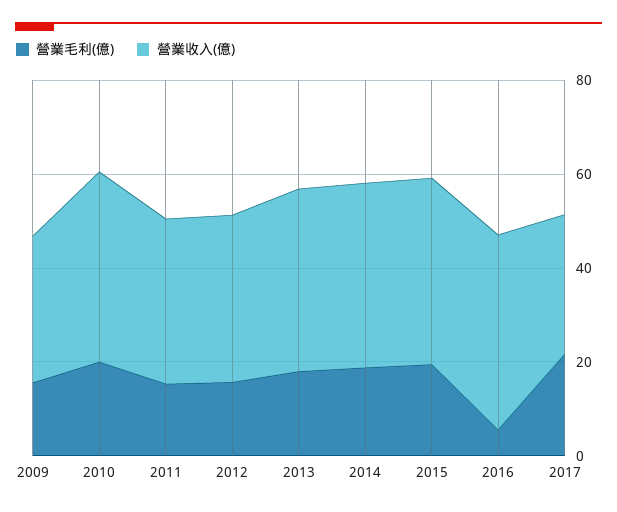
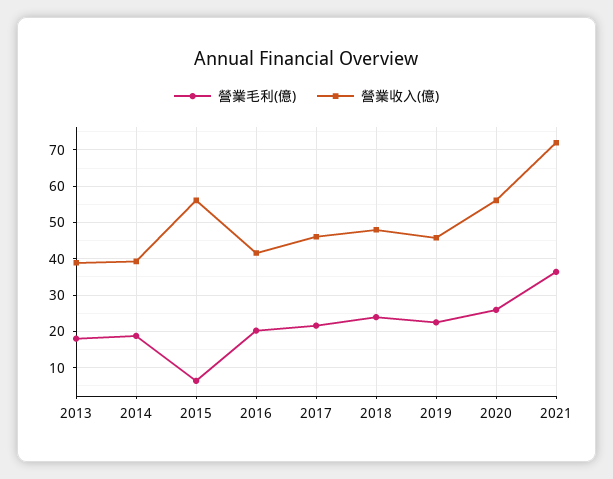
營業毛利(億), 2009: 15 -> none
營業收入(億), 2009: 30 -> none
營業毛利(億), 2010: 20 -> none
營業收入(億), 2010: 40 -> none
營業毛利(億), 2011: 15 -> none
營業收入(億), 2011: 35 -> none
營業毛利(億), 2012: 15 -> none
營業收入(億), 2012: 35 -> none
營業毛利(億), 2015: 20 -> 6
營業收入(億), 2015: 40 -> 56
營業毛利(億), 2016: 5 -> 20
營業收入(億), 2017: 30 -> 46
營業毛利(億), 2018: none -> 24
營業收入(億), 2018: none -> 48
營業毛利(億), 2019: none -> 22
營業收入(億), 2019: none -> 46
營業毛利(億), 2020: none -> 26
營業收入(億), 2020: none -> 56
營業毛利(億), 2021: none -> 36
營業收入(億), 2021: none -> 72

